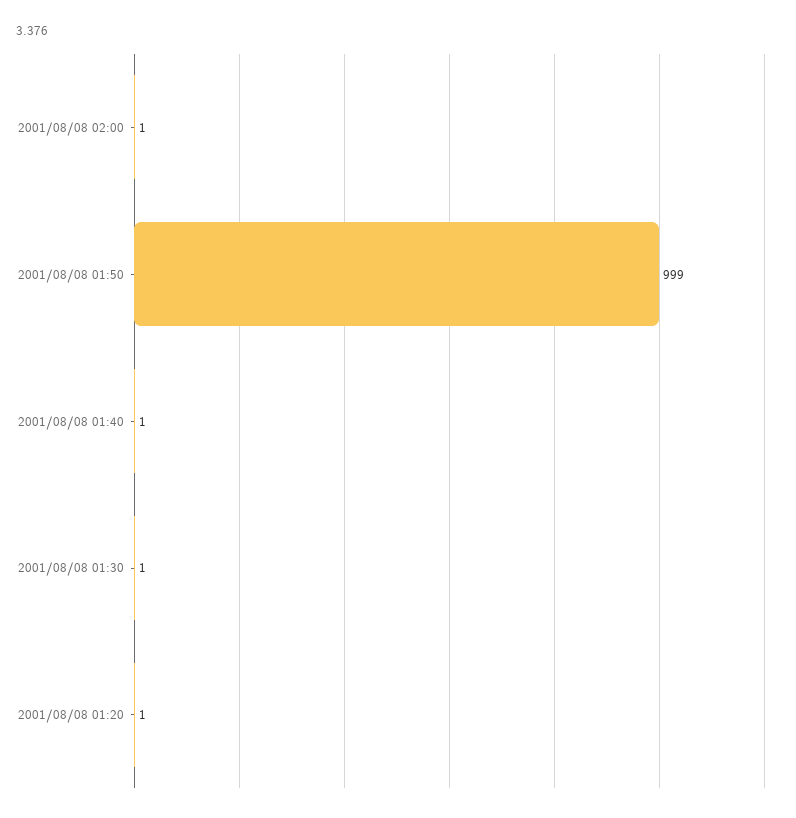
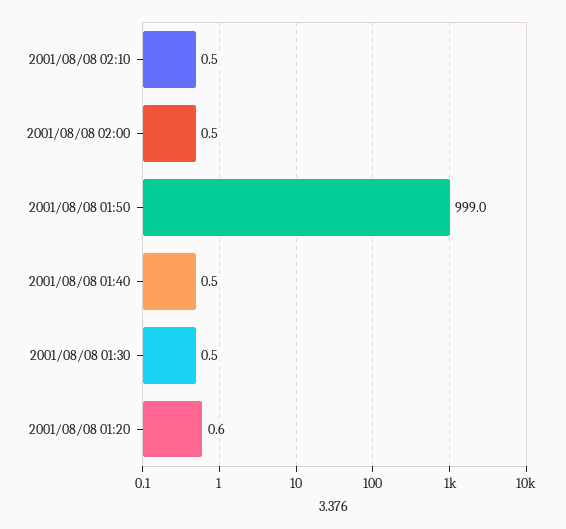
2001/08/08 02:10: none -> 0.5

